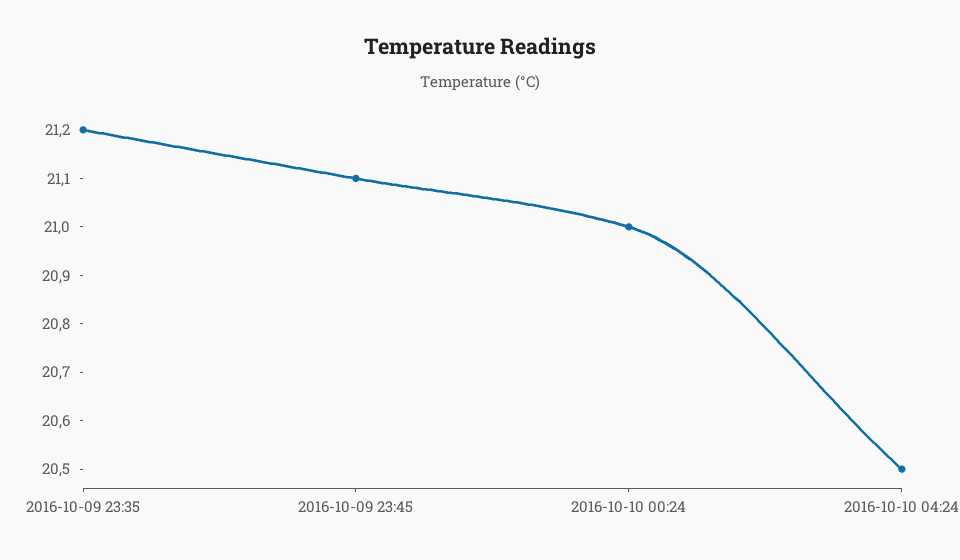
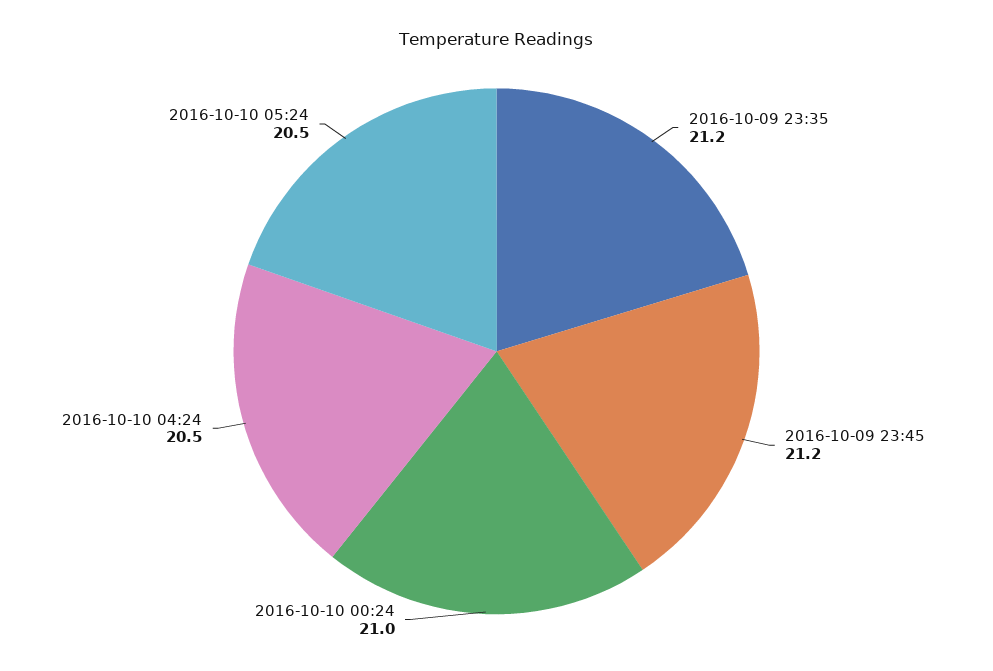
2016-10-09 23:45: 21.1 -> 21.2
2016-10-10 05:24: none -> 20.5

